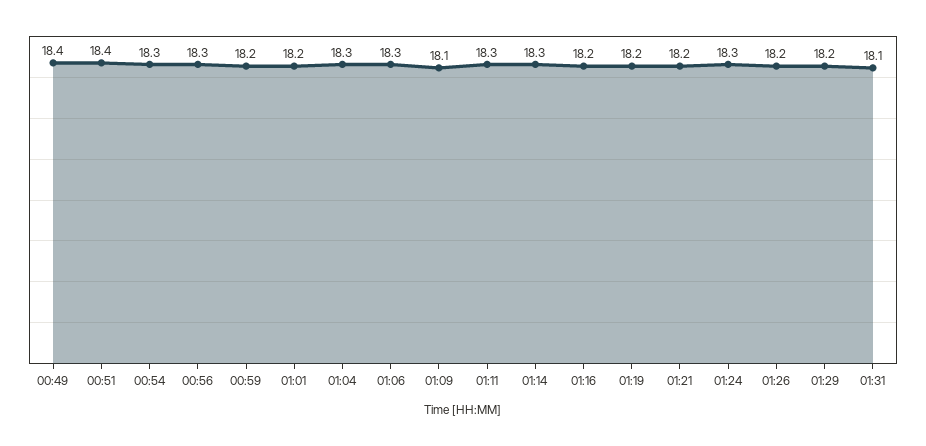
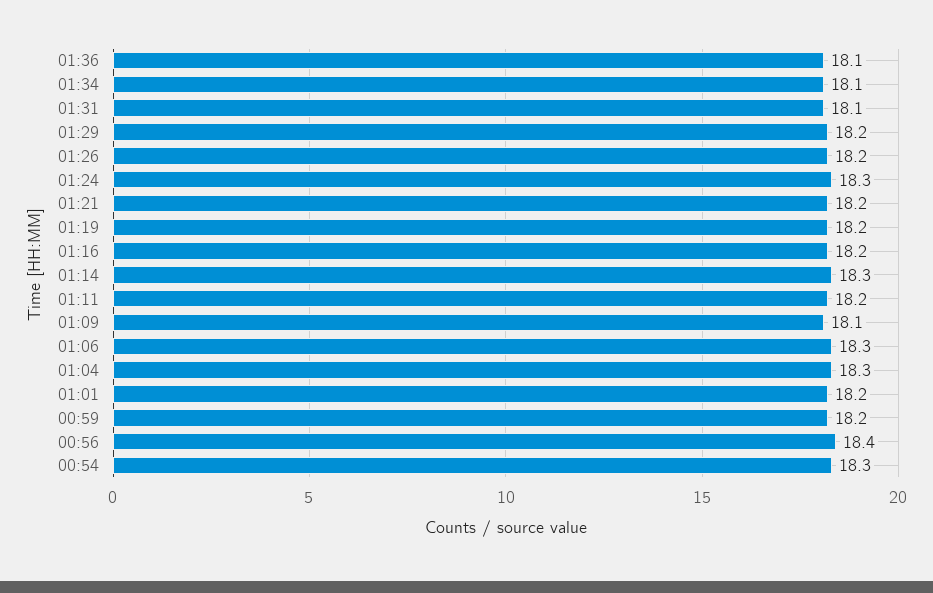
00:49: 18.4 -> none
00:51: 18.4 -> none
00:56: 18.3 -> 18.4
01:11: 18.3 -> 18.2
01:36: none -> 18.1
01:34: none -> 18.1

